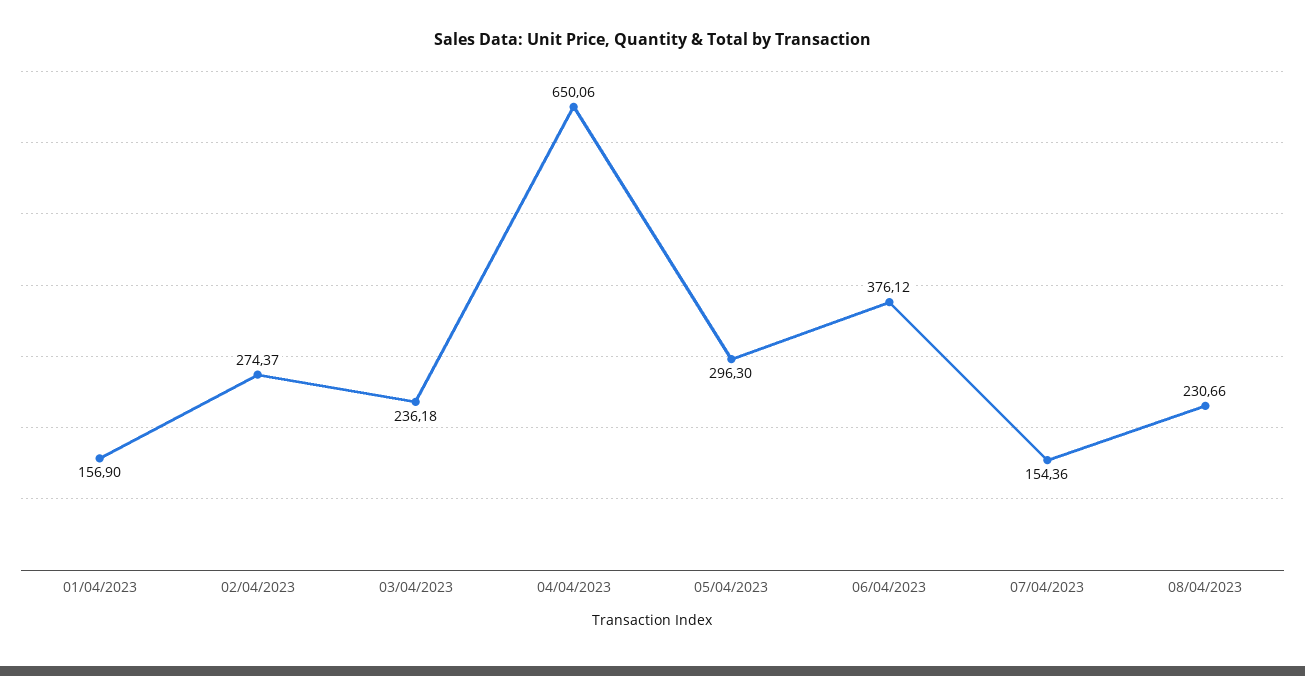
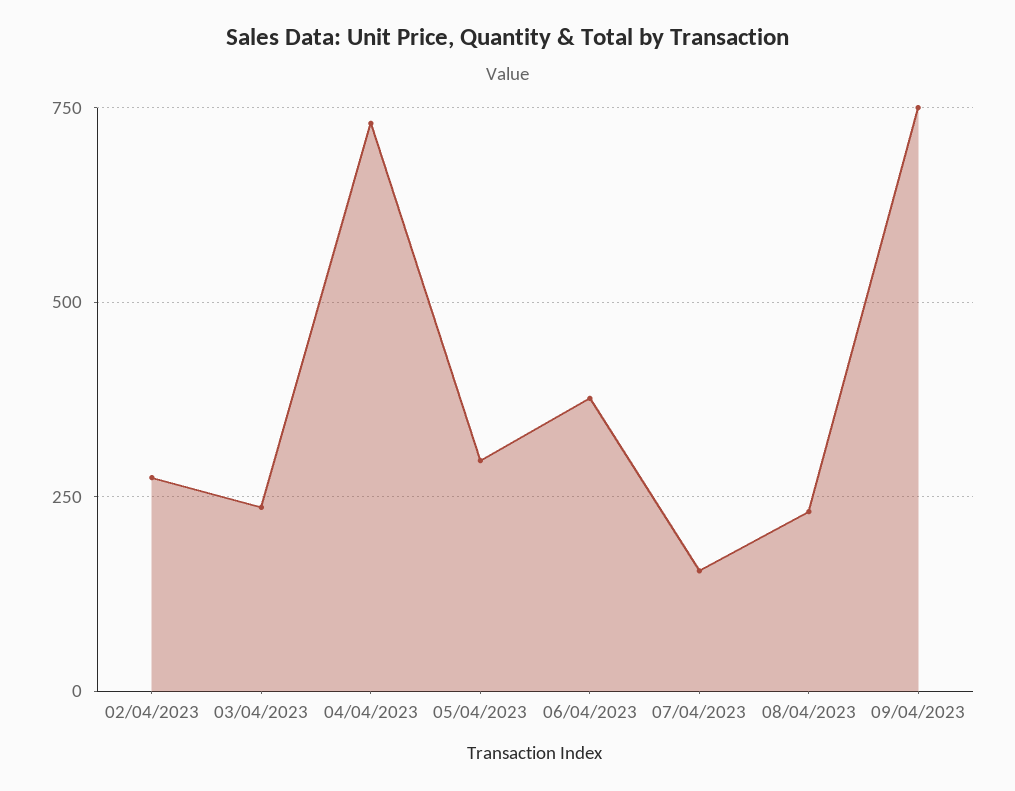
01/04/2023: 156.9 -> none
04/04/2023: 650.06 -> 725
09/04/2023: none -> 750

